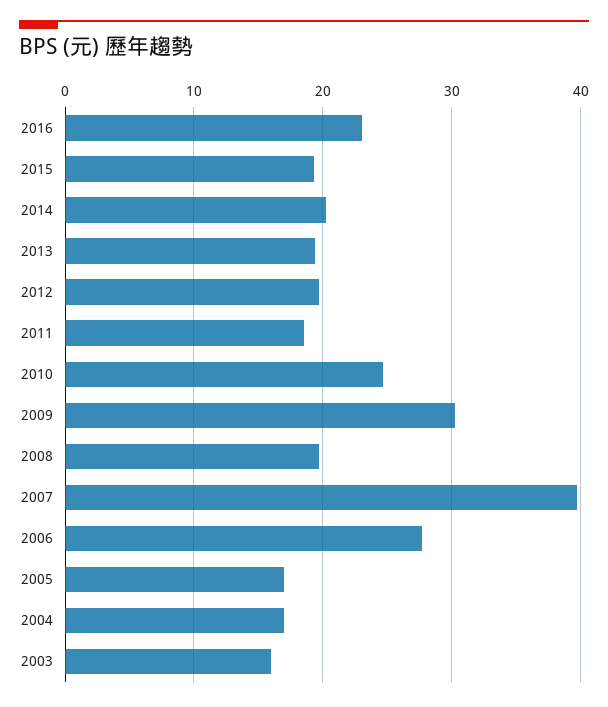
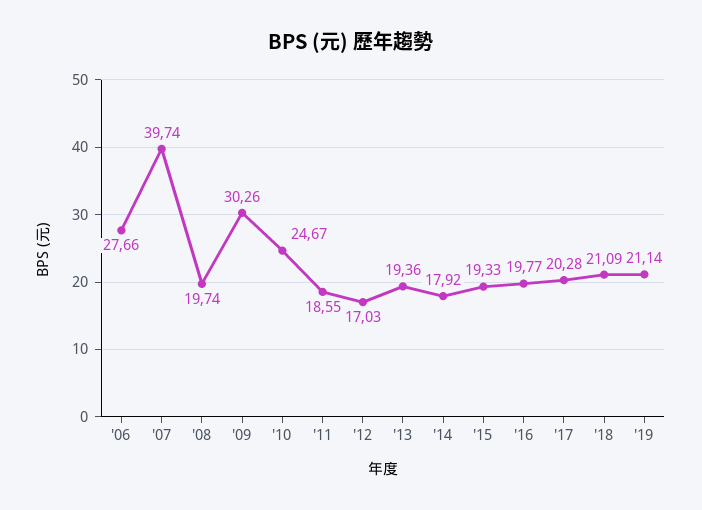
2016: 23 -> 19.77
2014: 20 -> 17.92
2012: 20 -> 17.03
2005: 17 -> none
2004: 17 -> none
2003: 16 -> none
'17: none -> 20.28
'18: none -> 21.09
'19: none -> 21.14

